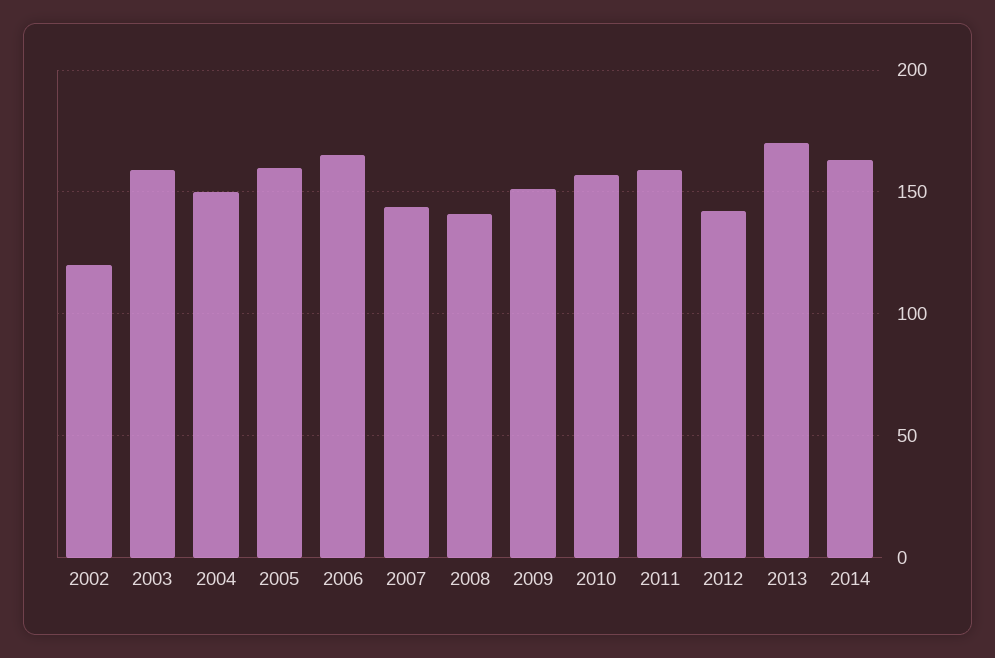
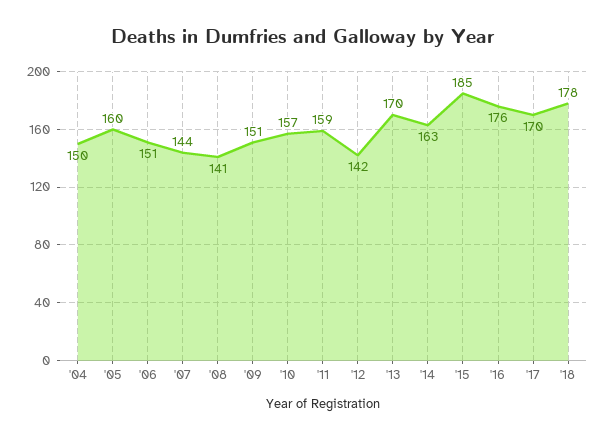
2002: 120 -> none
2003: 160 -> none
2006: 165 -> 151
'15: none -> 185
'16: none -> 176
'17: none -> 170
'18: none -> 178

